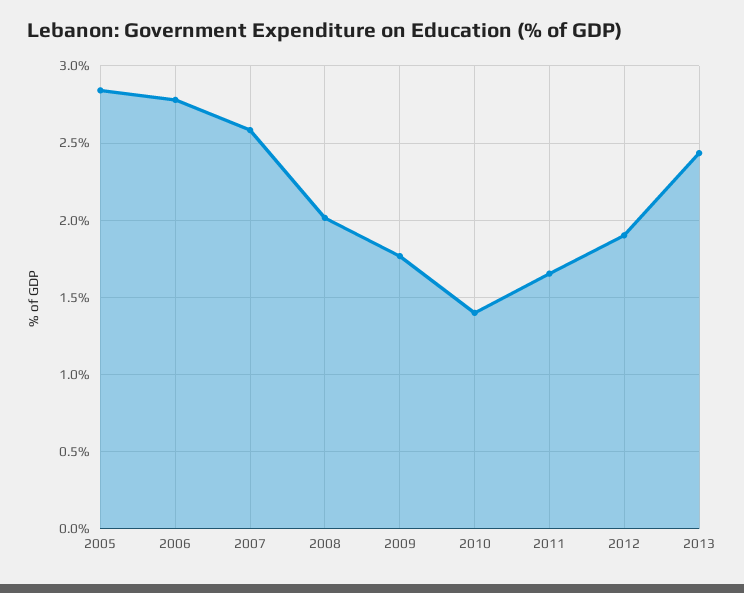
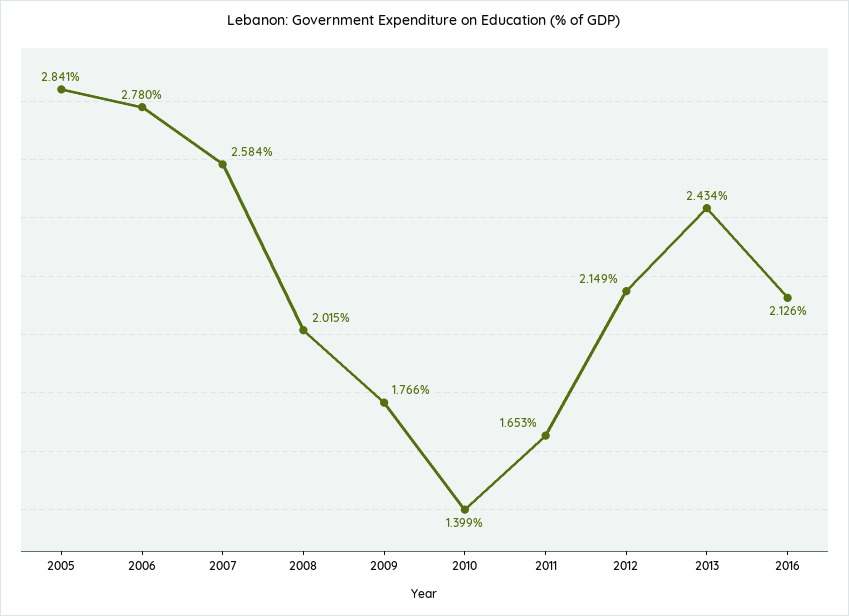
2012: 1.9 -> 2.149
2016: none -> 2.126

